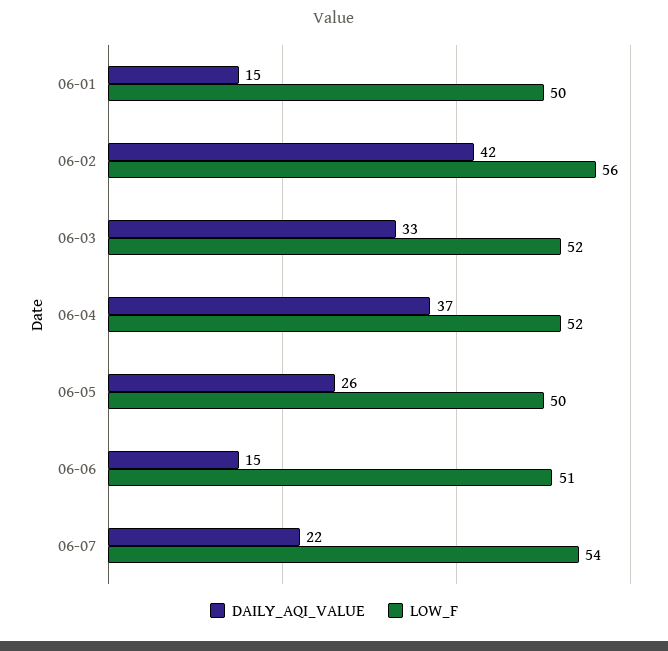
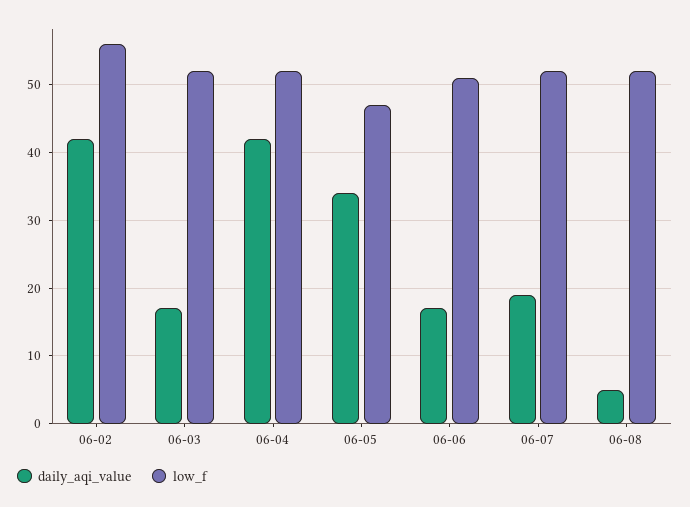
DAILY_AQI_VALUE, 06-01: 15 -> none
LOW_F, 06-01: 50 -> none
DAILY_AQI_VALUE, 06-03: 33 -> 17
DAILY_AQI_VALUE, 06-04: 37 -> 42
DAILY_AQI_VALUE, 06-05: 26 -> 34
LOW_F, 06-05: 50 -> 47
DAILY_AQI_VALUE, 06-06: 15 -> 17
DAILY_AQI_VALUE, 06-07: 22 -> 19
LOW_F, 06-07: 54 -> 52
DAILY_AQI_VALUE, 06-08: none -> 5
LOW_F, 06-08: none -> 52

